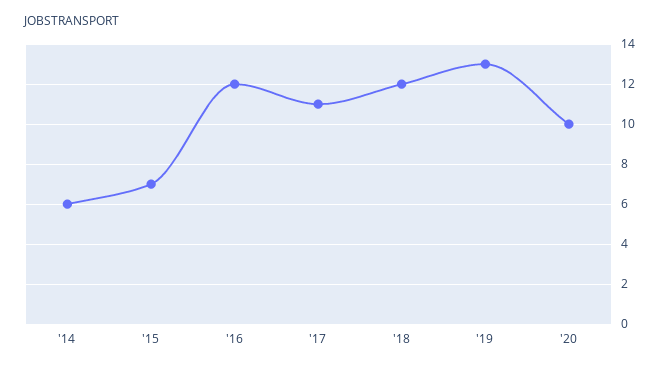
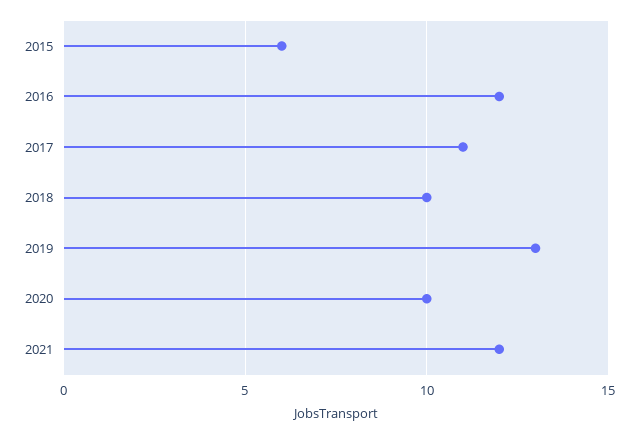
'14: 6 -> none
'15: 7 -> 6
'18: 12 -> 10
2021: none -> 12

